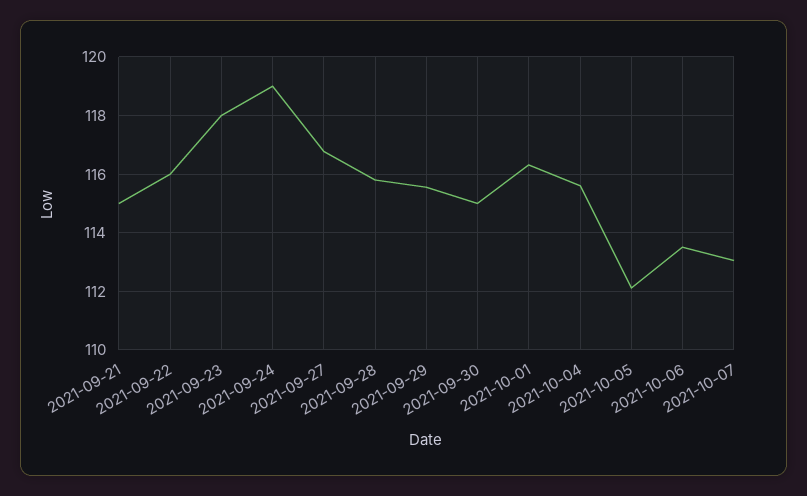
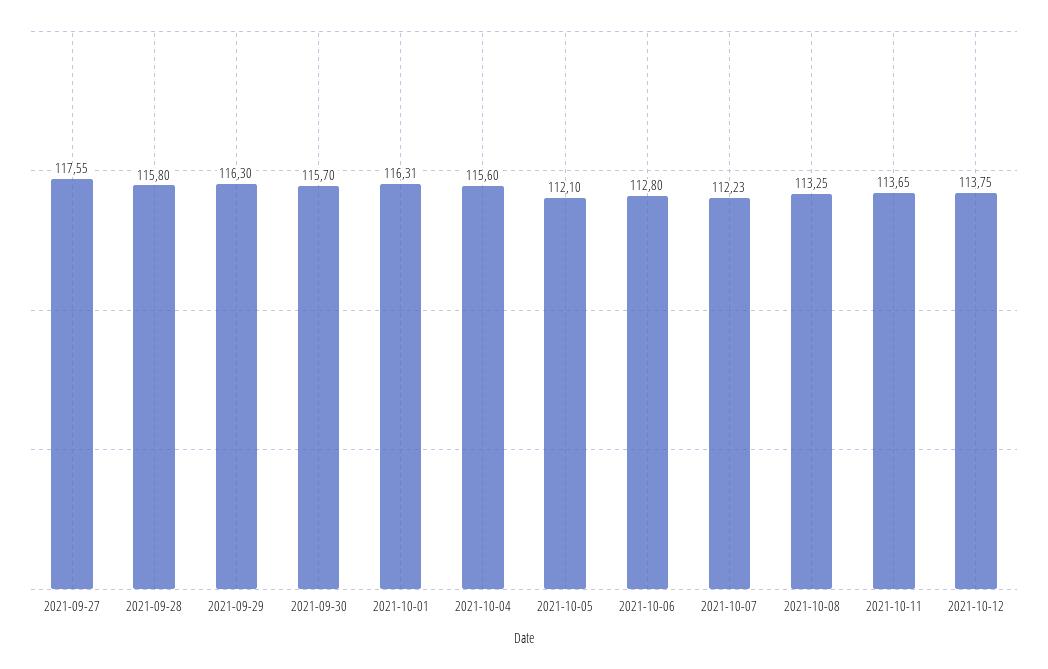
2021-09-21: 115 -> none
2021-09-22: 116 -> none
2021-09-23: 118 -> none
2021-09-24: 119 -> none
2021-09-27: 116.75 -> 117.55
2021-09-29: 115.5 -> 116.3
2021-09-30: 115 -> 115.7
2021-10-06: 113.5 -> 112.8
2021-10-07: 113 -> 112.23
2021-10-08: none -> 113.25
2021-10-11: none -> 113.65
2021-10-12: none -> 113.75

